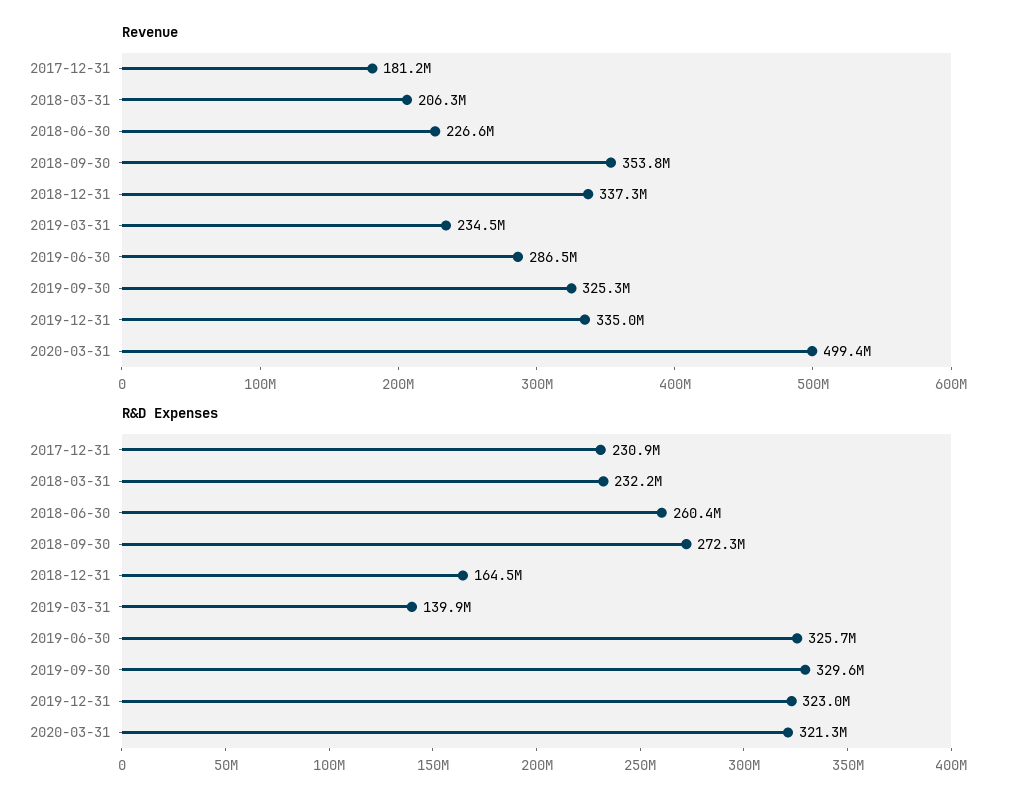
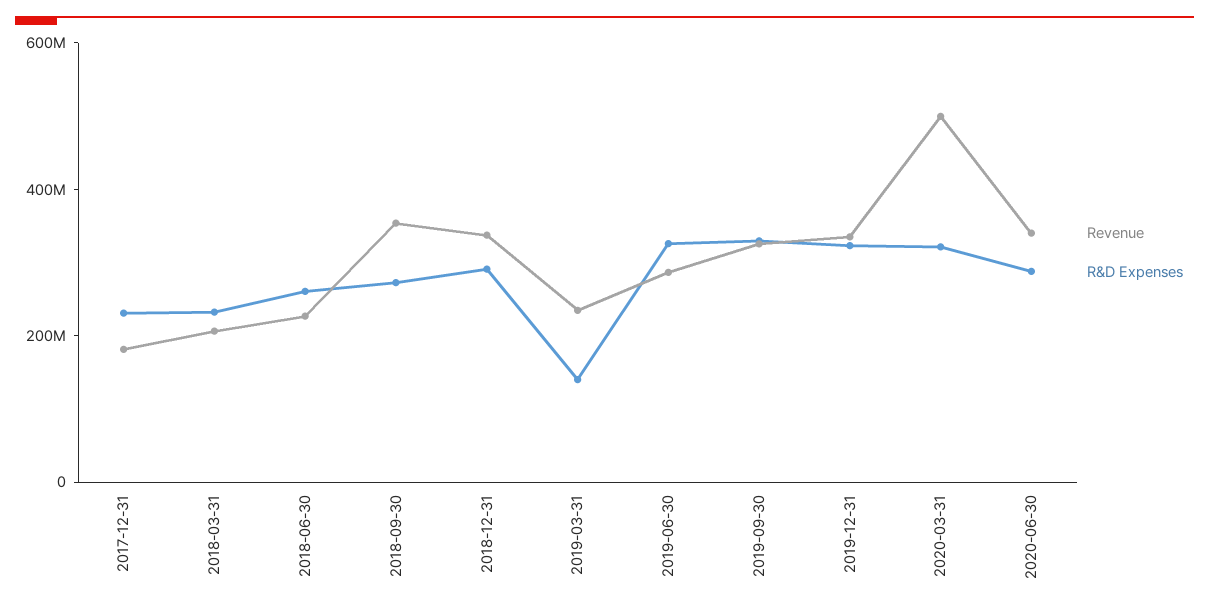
R&D Expenses, 2018-12-31: 164500000 -> 300000000
Revenue, 2020-06-30: none -> 350000000
R&D Expenses, 2020-06-30: none -> 300000000

